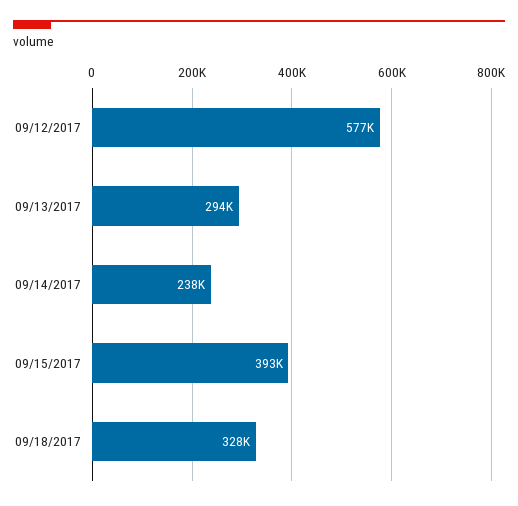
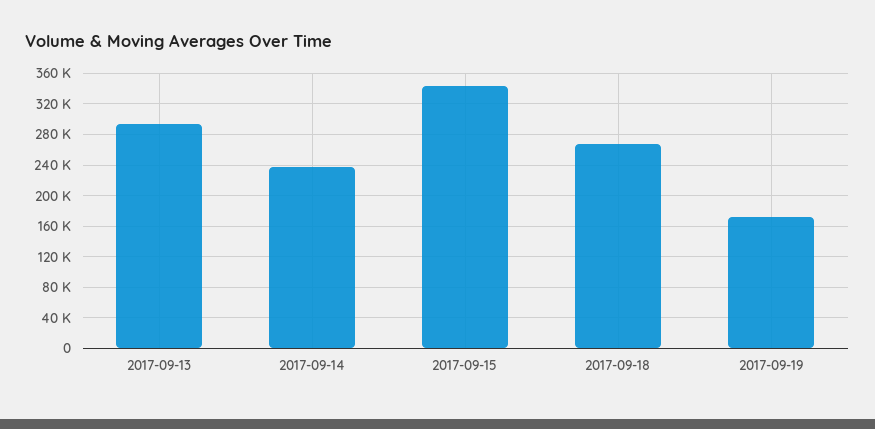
09/12/2017: 577000 -> none
09/15/2017: 393000 -> 340000
09/18/2017: 328000 -> 270000
2017-09-19: none -> 170000

